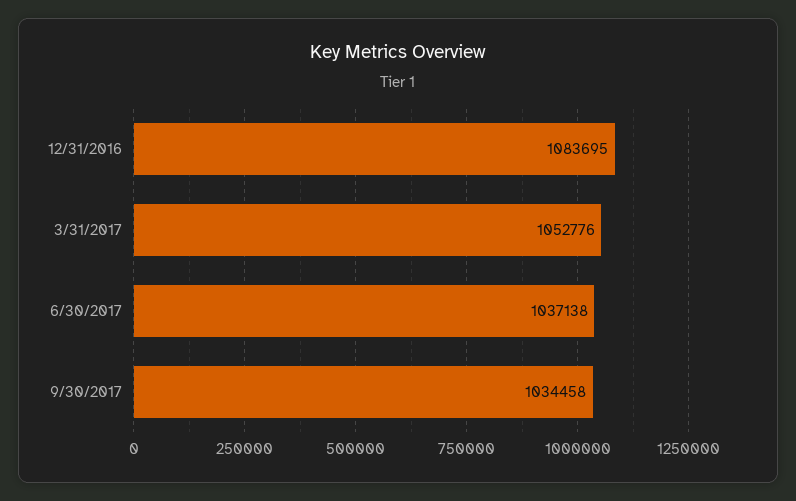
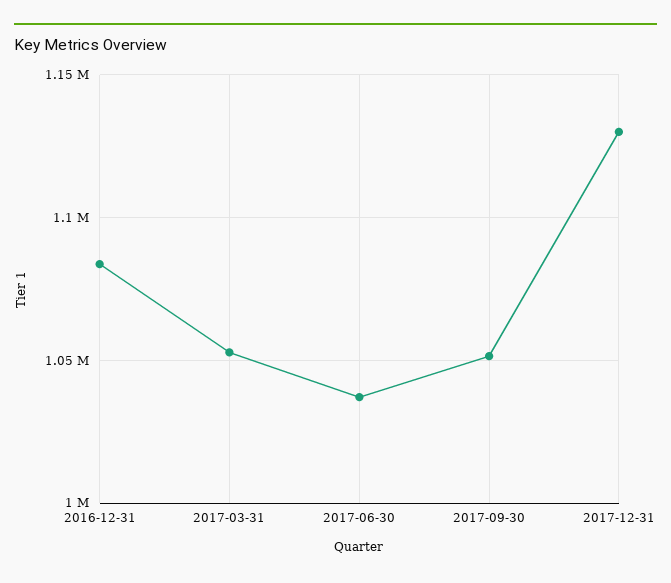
9/30/2017: 1034458 -> 1050000
2017-12-31: none -> 1130000

